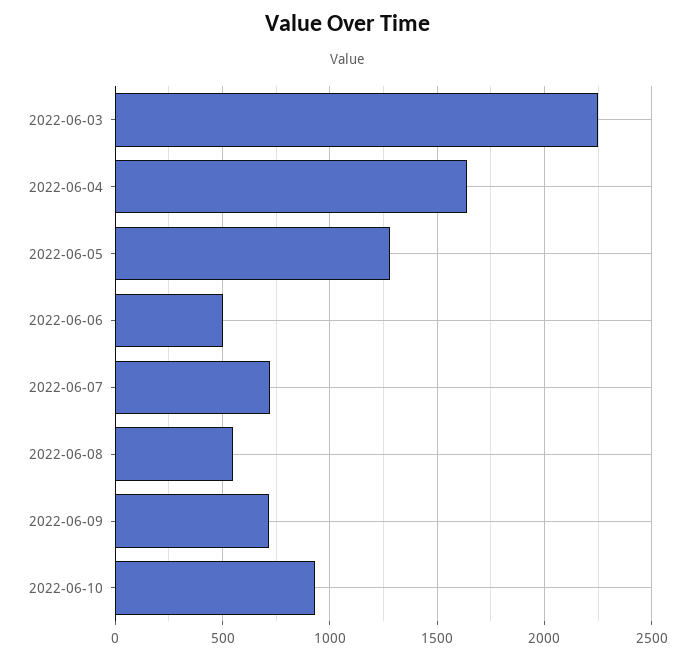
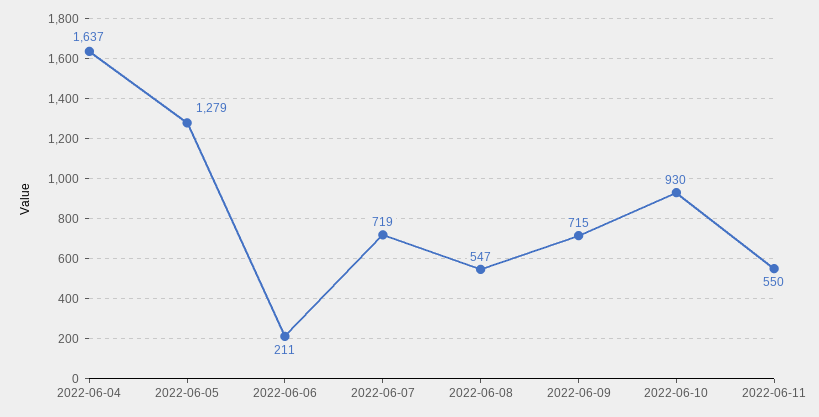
2022-06-03: 2250 -> none
2022-06-06: 500 -> 211
2022-06-11: none -> 550

